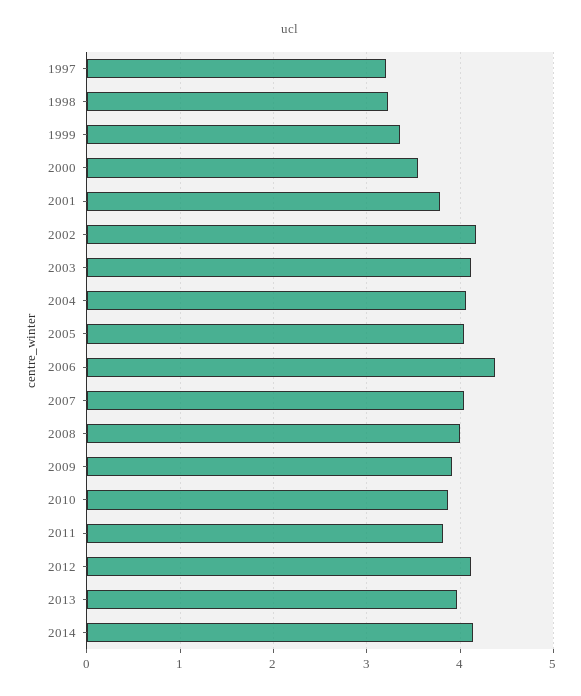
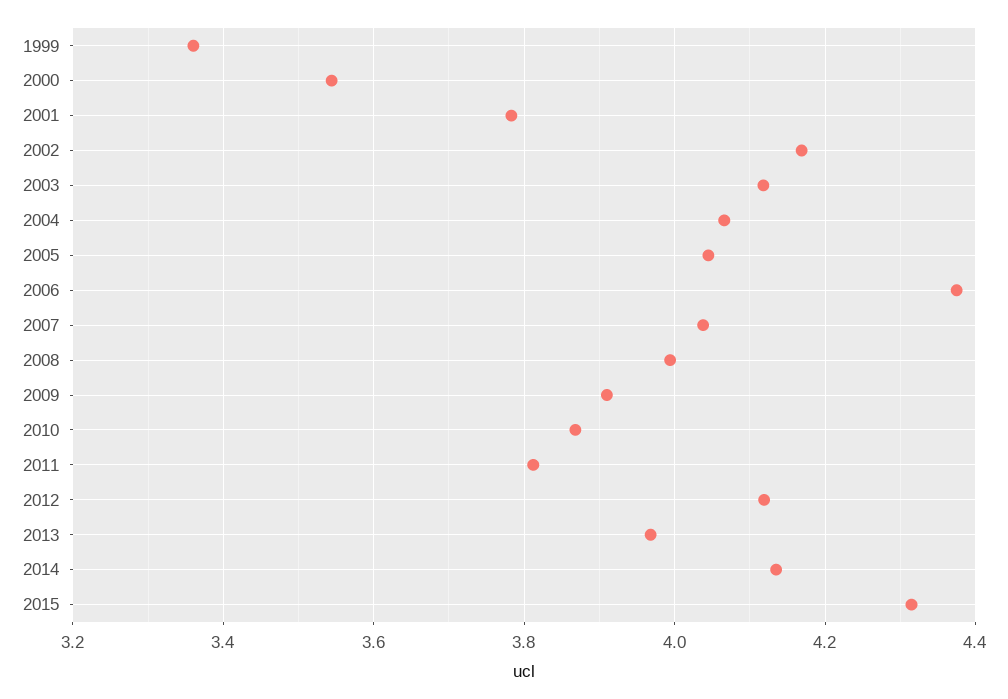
1997: 3.2 -> none
1998: 3.2 -> none
2015: none -> 4.32

